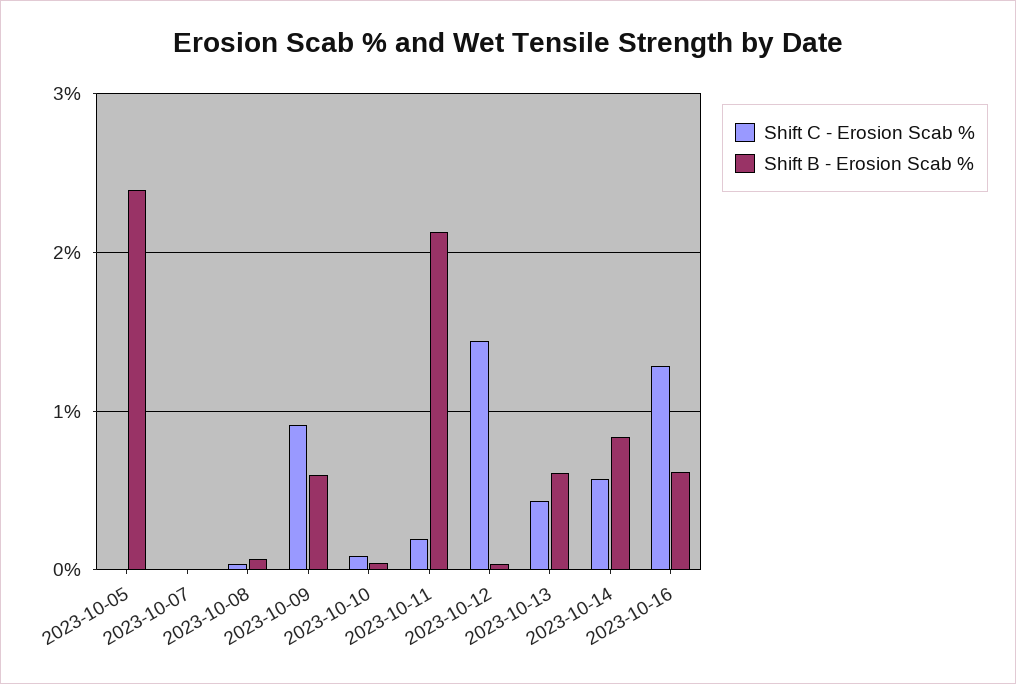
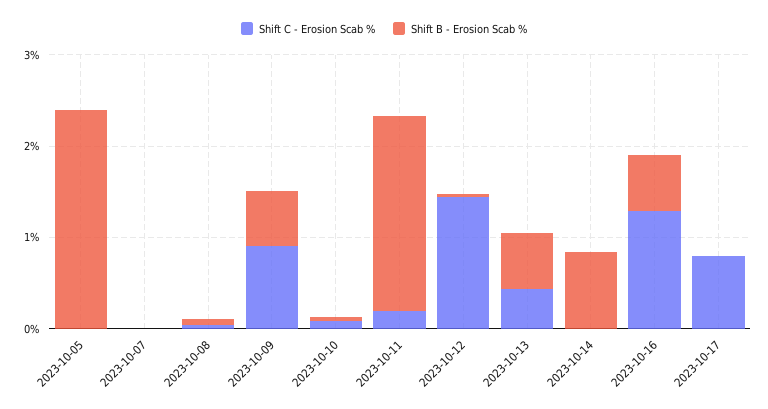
Shift C - Erosion Scab %, 2023-10-14: 0.6 -> 0
Shift C - Erosion Scab %, 2023-10-17: none -> 0.8
Shift B - Erosion Scab %, 2023-10-17: none -> 0

